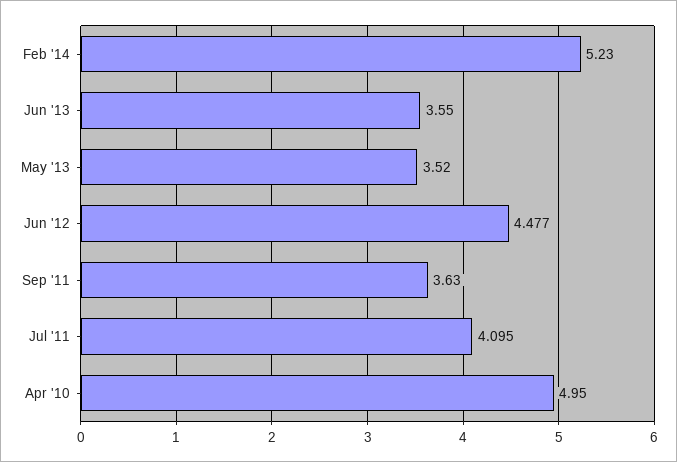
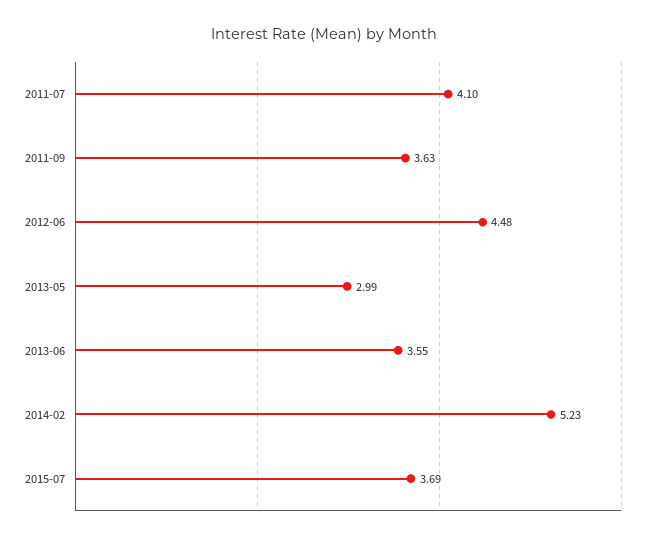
May '13: 3.52 -> 2.99
Apr '10: 4.95 -> none
2015-07: none -> 3.69

